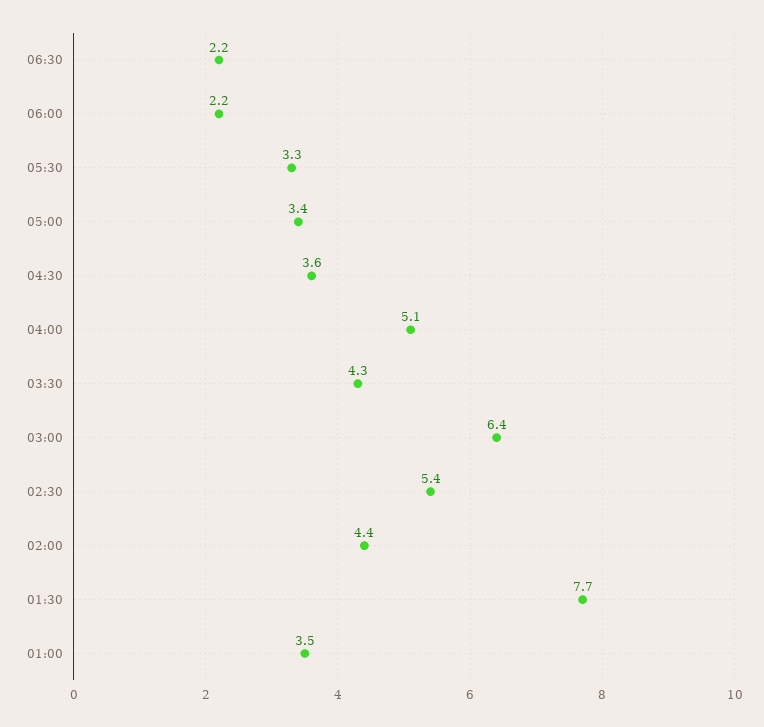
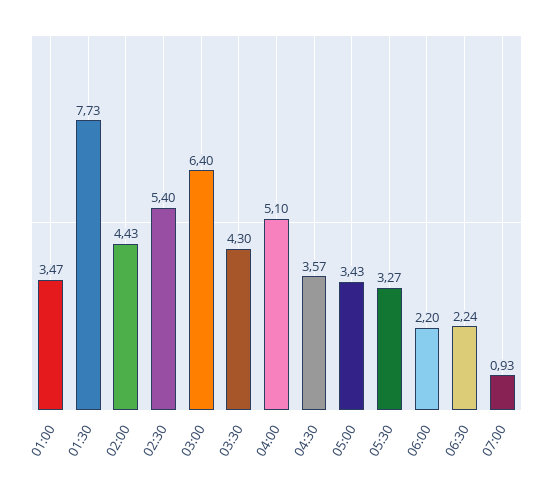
07:00: none -> 0.93

